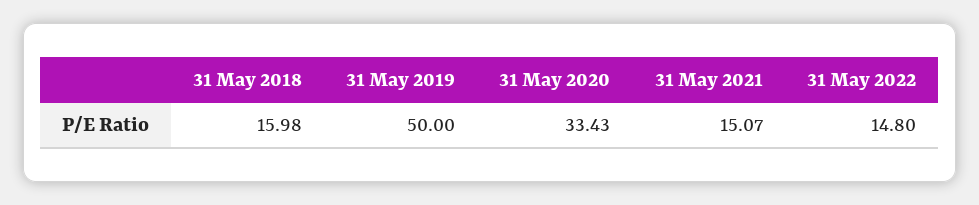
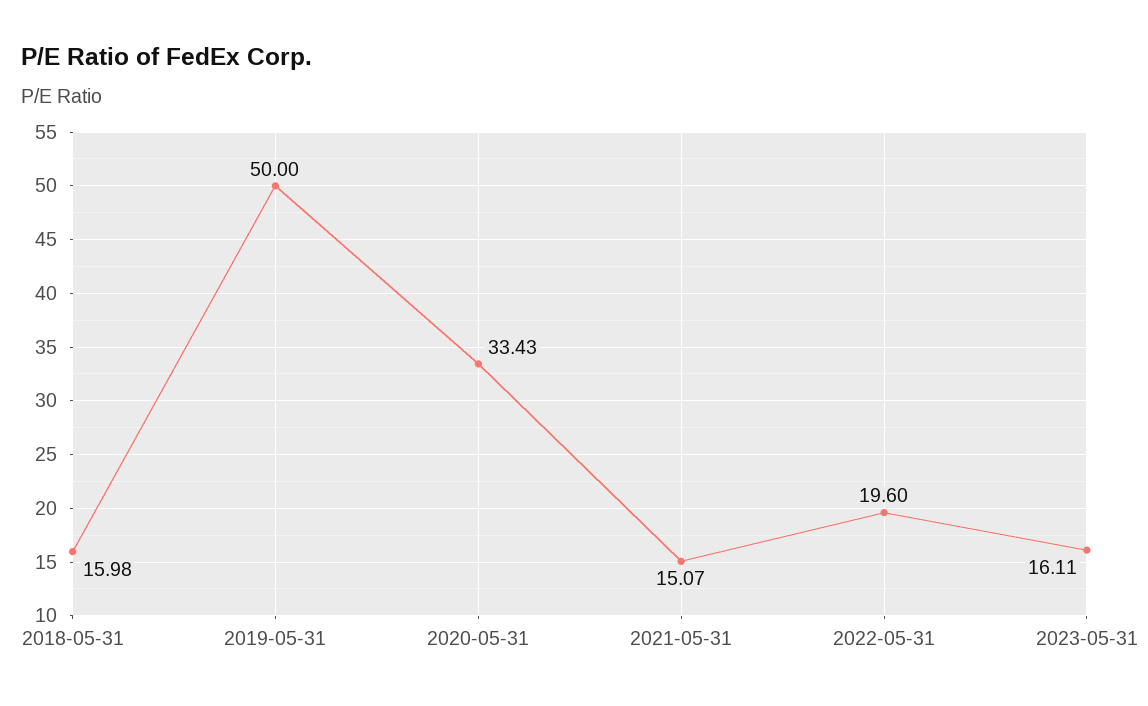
31 May 2022: 14.8 -> 19.6
2023-05-31: none -> 16.11

